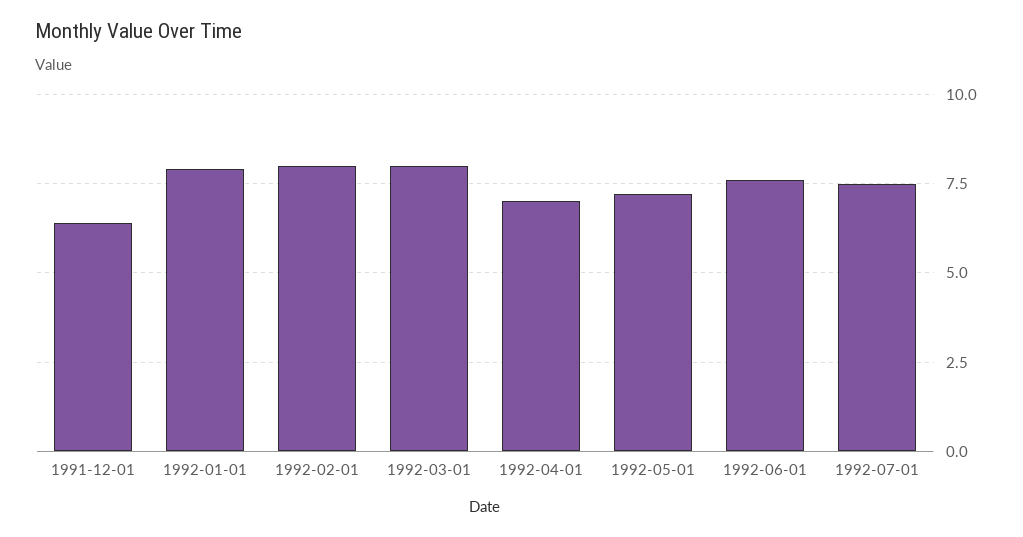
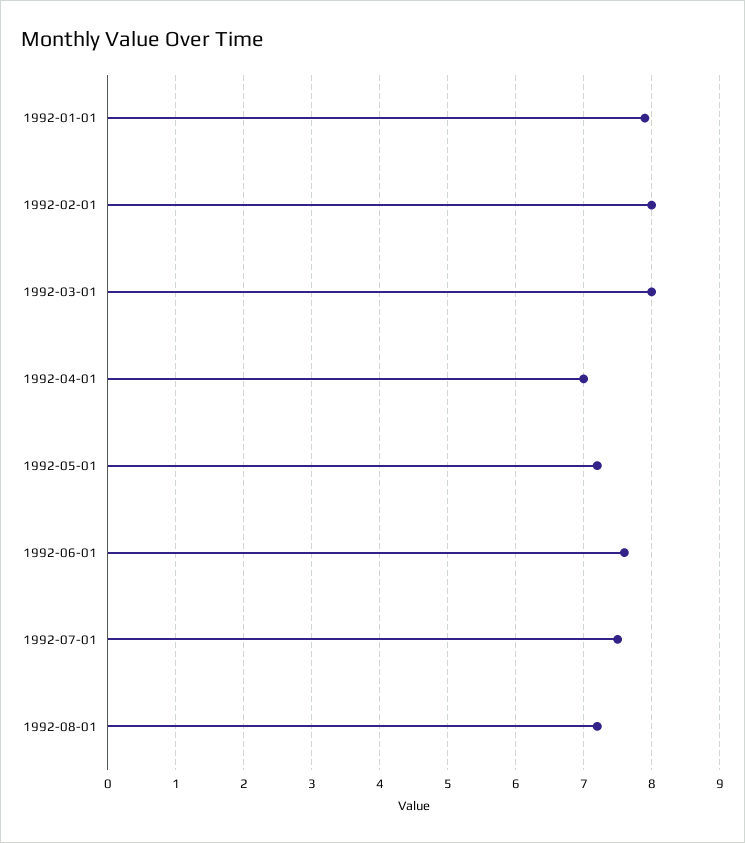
1991-12-01: 6.5 -> none
1992-08-01: none -> 7.2

